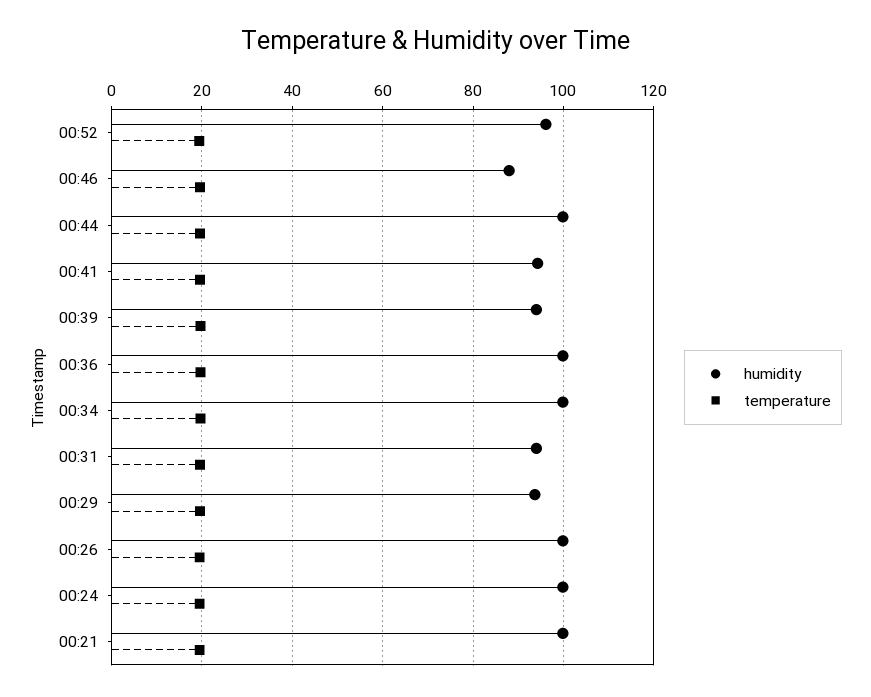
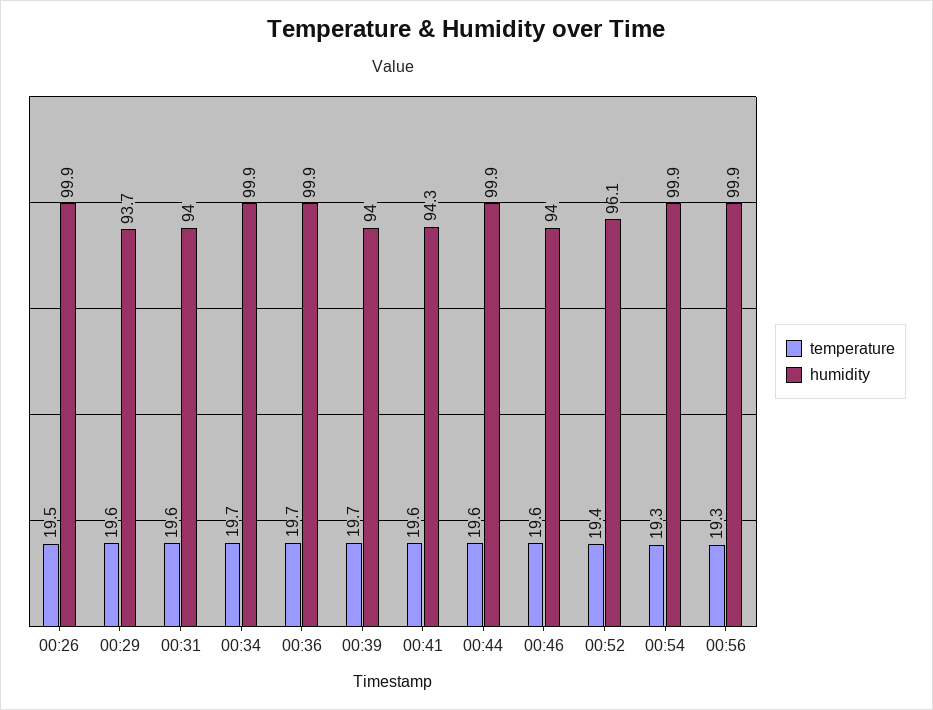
humidity, 00:46: 88 -> 94
humidity, 00:24: 100 -> none
temperature, 00:24: 20 -> none
humidity, 00:21: 100 -> none
temperature, 00:21: 20 -> none
temperature, 00:54: none -> 19.3
humidity, 00:54: none -> 99.9
temperature, 00:56: none -> 19.3
humidity, 00:56: none -> 99.9

